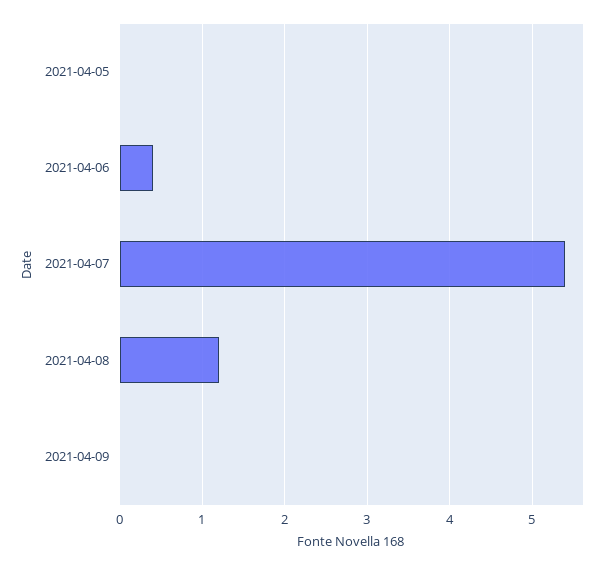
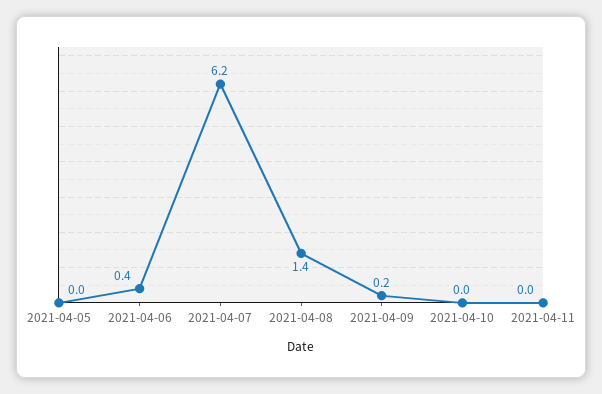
2021-04-07: 5.4 -> 6.2
2021-04-08: 1.2 -> 1.4
2021-04-09: 0 -> 0.2
2021-04-10: none -> 0
2021-04-11: none -> 0

